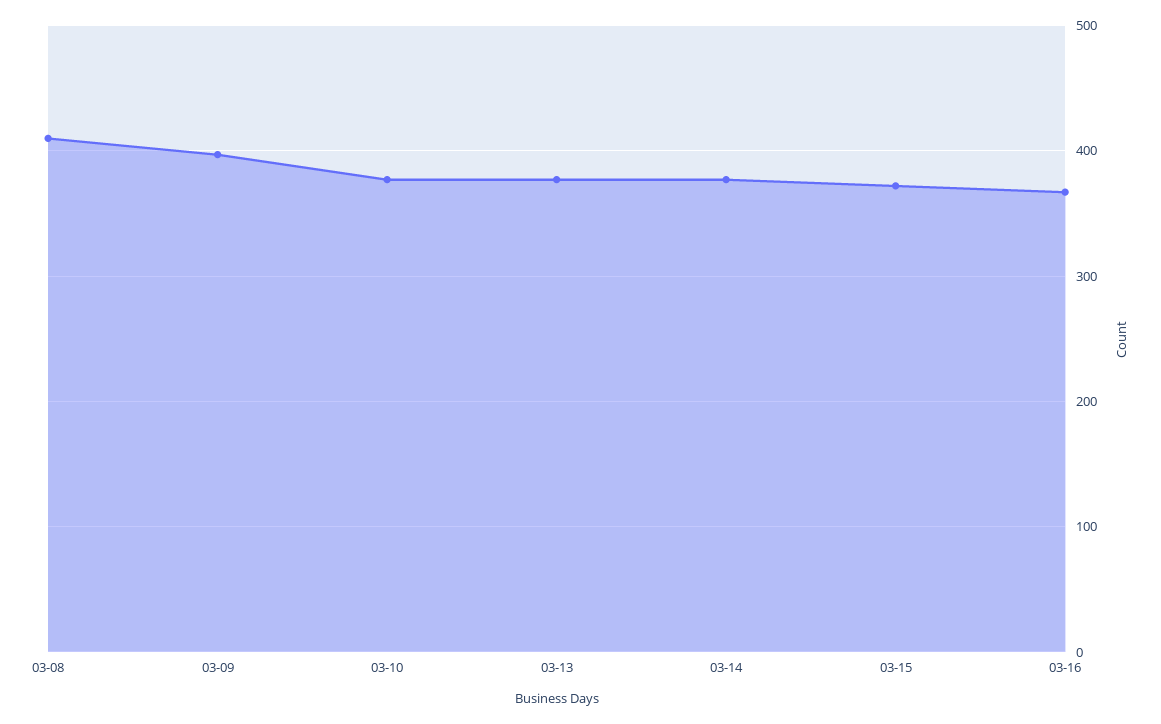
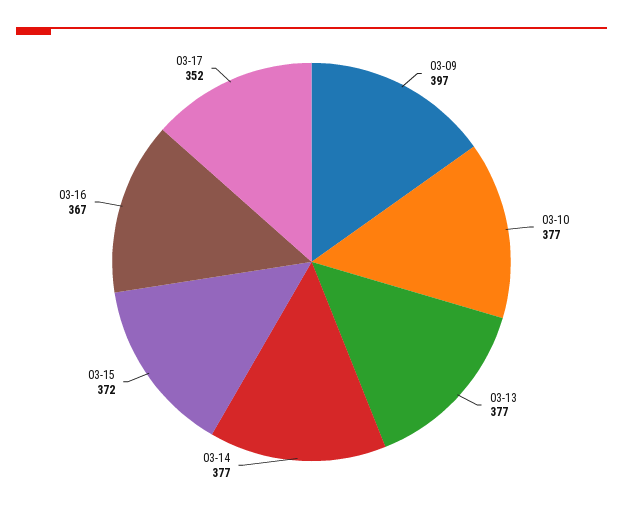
03-08: 410 -> none
03-17: none -> 352

